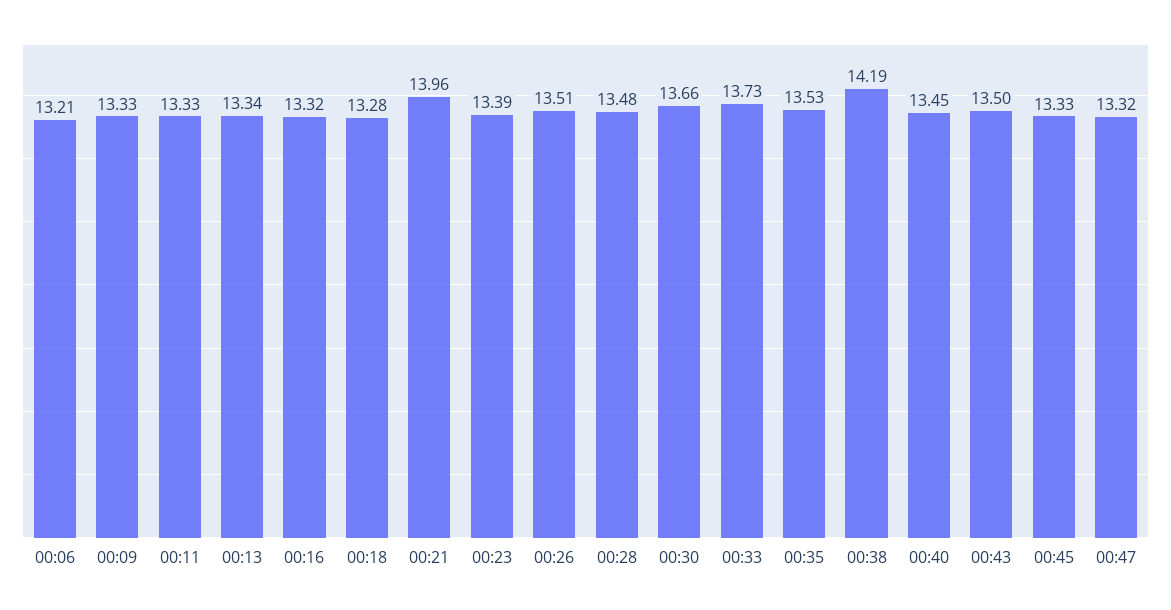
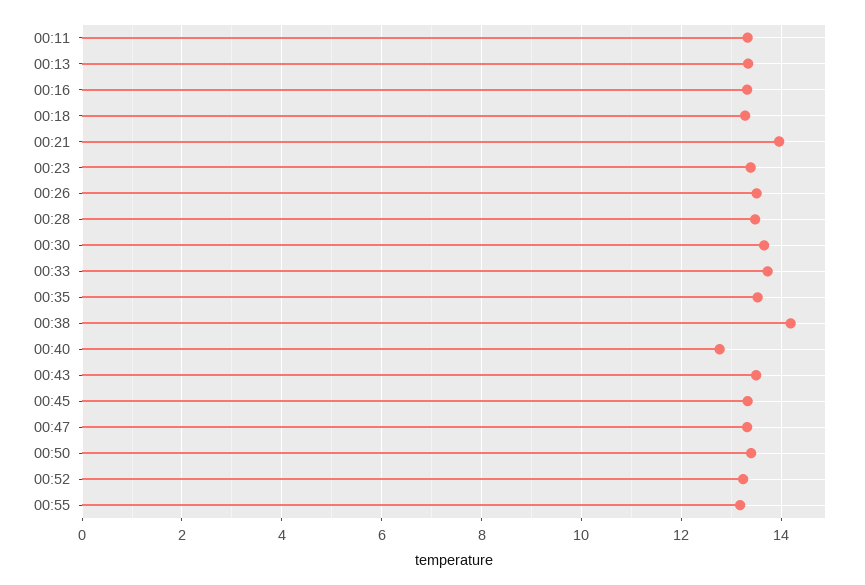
00:06: 13.21 -> none
00:09: 13.33 -> none
00:40: 13.45 -> 12.8
00:50: none -> 13.4
00:52: none -> 13.2
00:55: none -> 13.2

